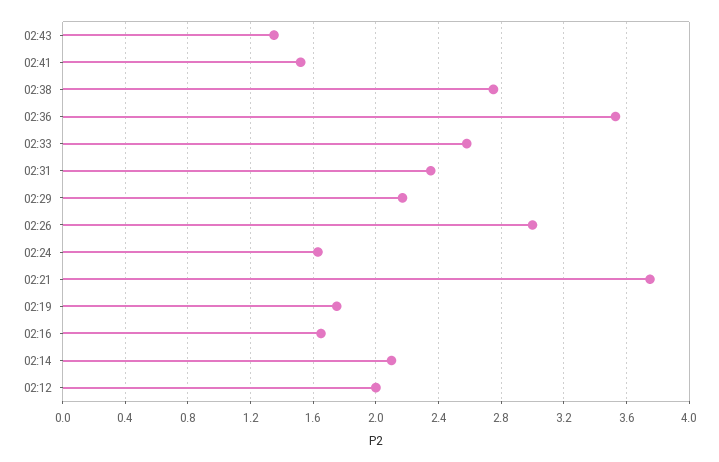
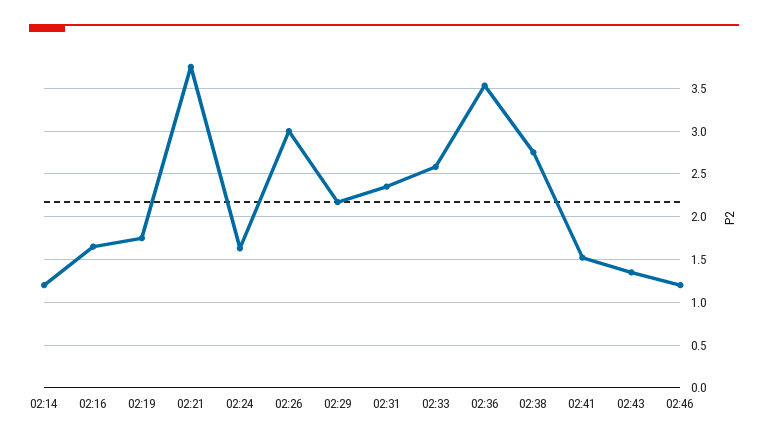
02:14: 2.1 -> 1.2
02:12: 2 -> none
02:46: none -> 1.2

